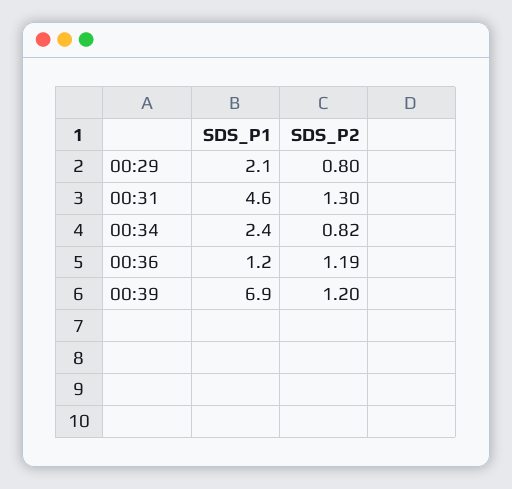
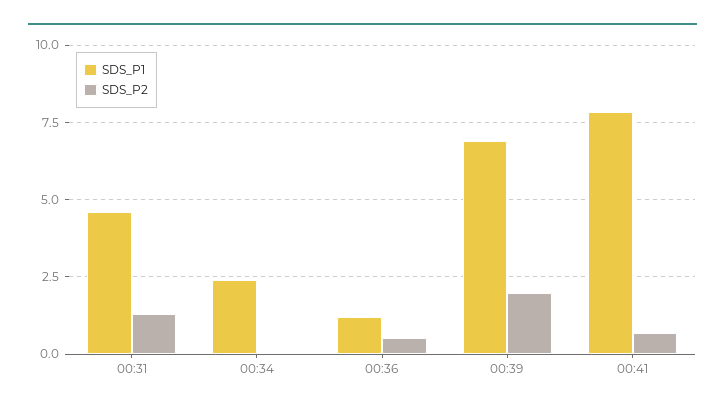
SDS_P1, 00:29: 2.1 -> none
SDS_P2, 00:29: 0.8 -> none
SDS_P2, 00:34: 0.82 -> 0
SDS_P2, 00:36: 1.19 -> 0.5
SDS_P2, 00:39: 1.2 -> 2
SDS_P1, 00:41: none -> 7.75
SDS_P2, 00:41: none -> 0.75

